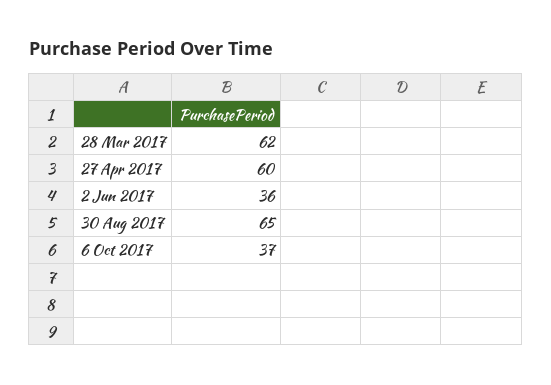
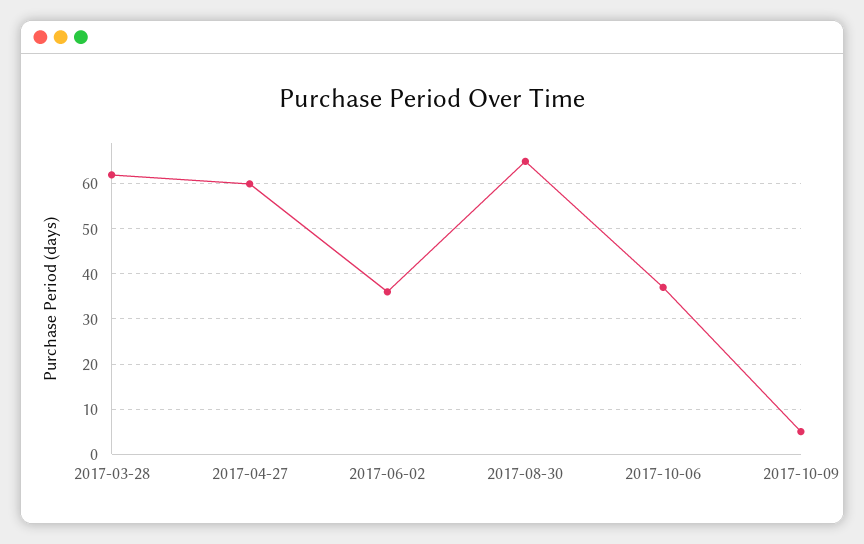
2017-10-09: none -> 5

